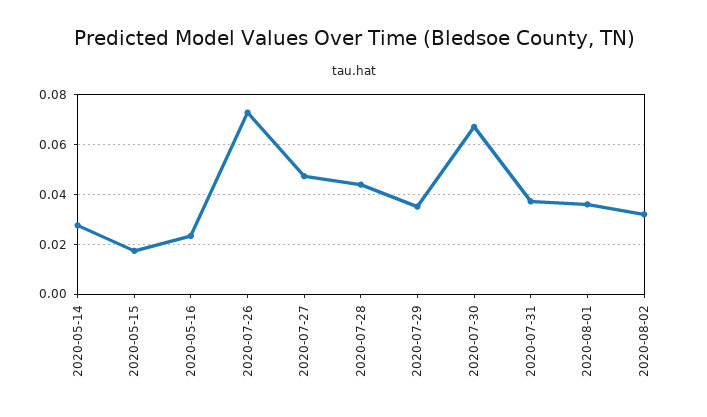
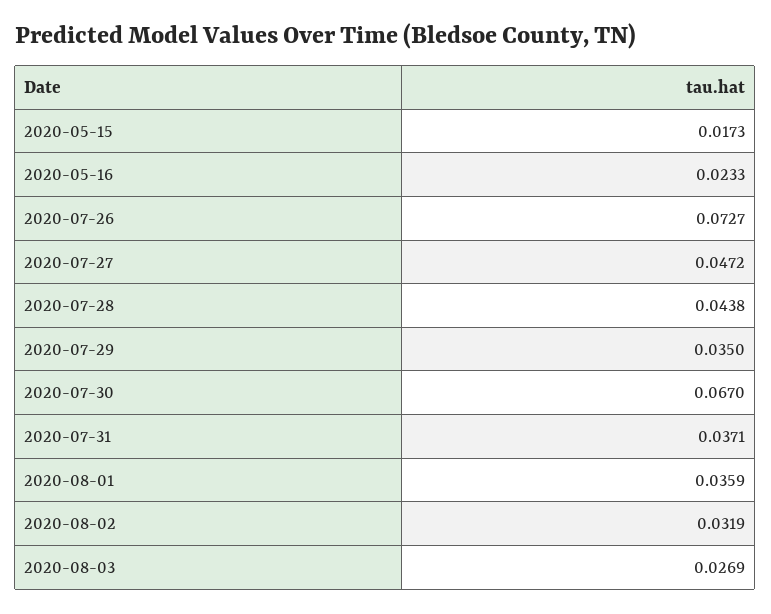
2020-05-14: 0.0275 -> none
2020-08-03: none -> 0.0269

